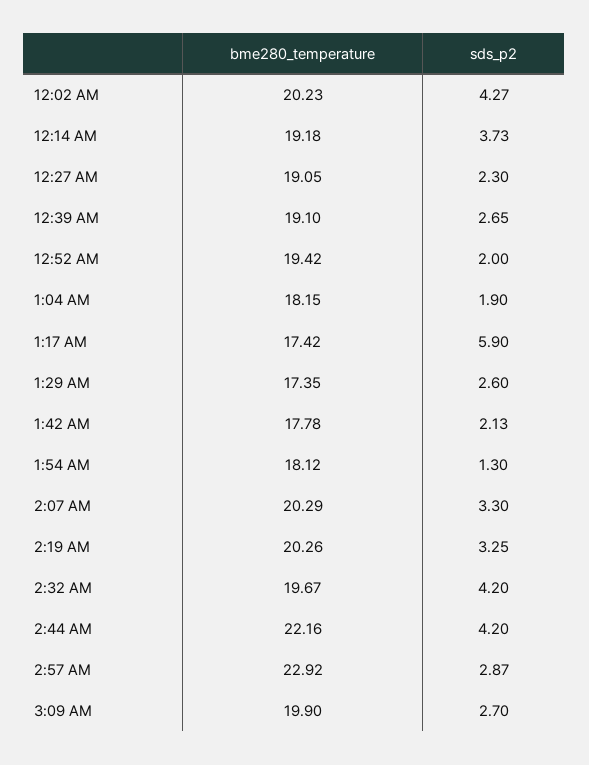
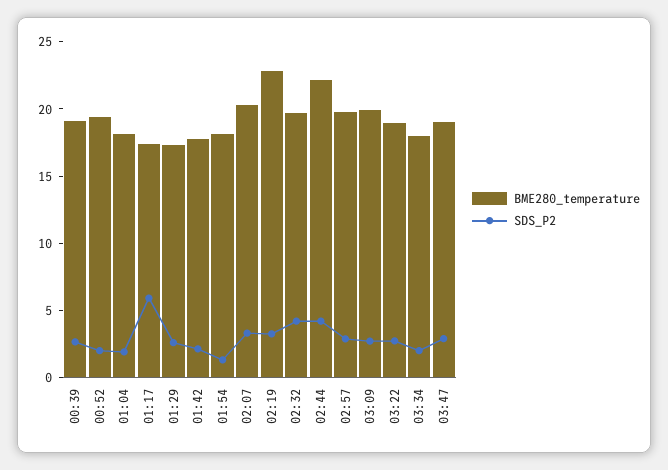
bme280_temperature, 12:02 AM: 20.23 -> none
sds_p2, 12:02 AM: 4.27 -> none
bme280_temperature, 12:14 AM: 19.18 -> none
sds_p2, 12:14 AM: 3.73 -> none
bme280_temperature, 12:27 AM: 19.05 -> none
sds_p2, 12:27 AM: 2.3 -> none
bme280_temperature, 2:19 AM: 20.26 -> 23
bme280_temperature, 2:57 AM: 22.92 -> 20
bme280_temperature, 03:22: none -> 19
sds_p2, 03:22: none -> 3
bme280_temperature, 03:34: none -> 18
sds_p2, 03:34: none -> 2
bme280_temperature, 03:47: none -> 19
sds_p2, 03:47: none -> 3

